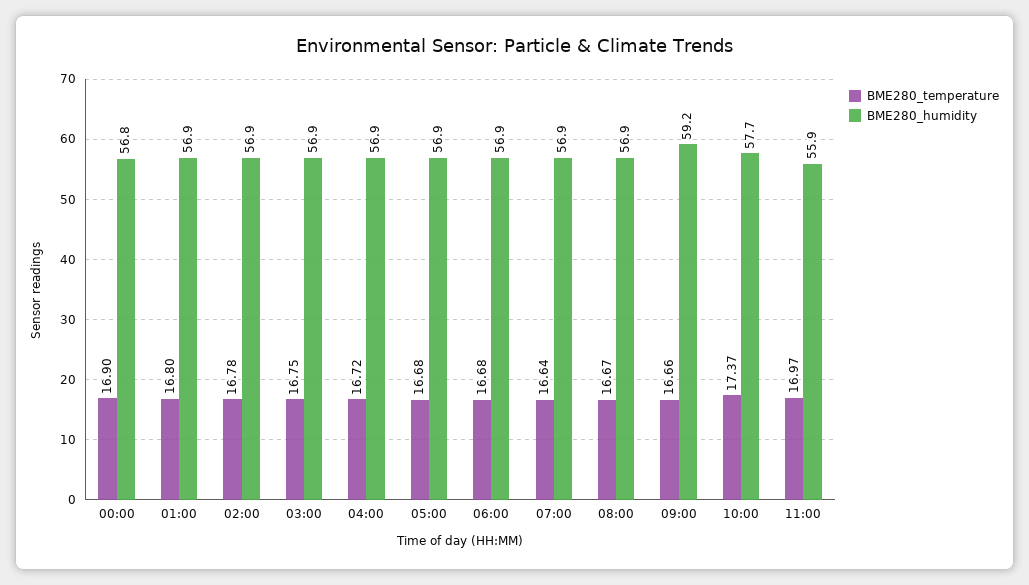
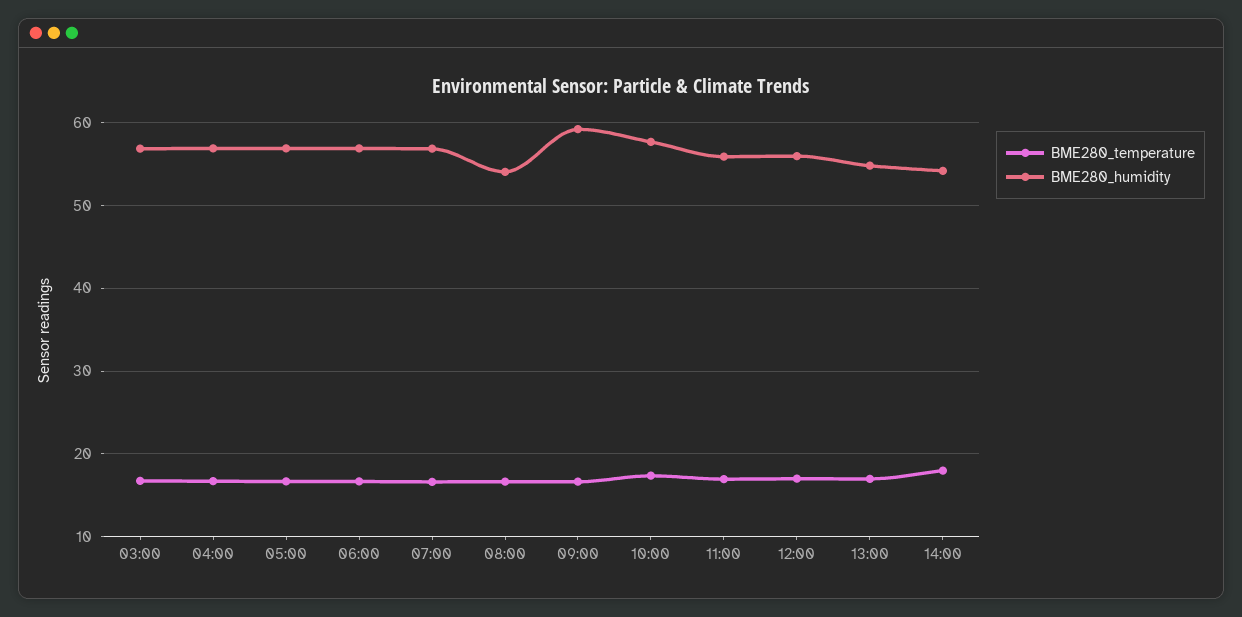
BME280_temperature, 00:00: 16.9 -> none
BME280_humidity, 00:00: 56.8 -> none
BME280_temperature, 01:00: 16.8 -> none
BME280_humidity, 01:00: 56.9 -> none
BME280_temperature, 02:00: 16.78 -> none
BME280_humidity, 02:00: 56.9 -> none
BME280_humidity, 08:00: 56.9 -> 54
BME280_temperature, 12:00: none -> 17
BME280_humidity, 12:00: none -> 56
BME280_temperature, 13:00: none -> 17
BME280_humidity, 13:00: none -> 55
BME280_temperature, 14:00: none -> 18
BME280_humidity, 14:00: none -> 54

